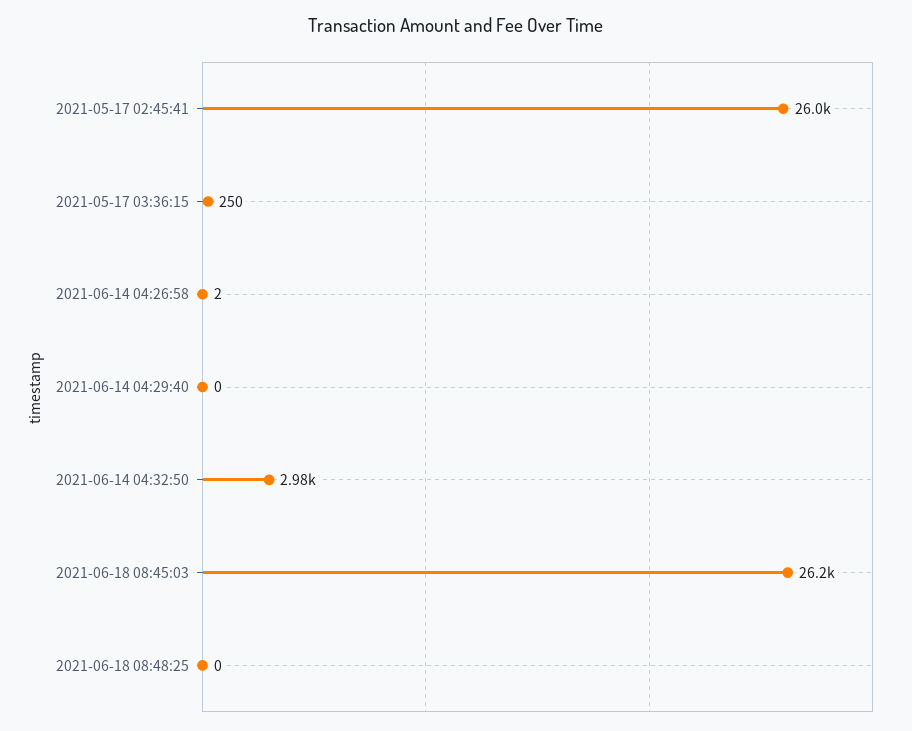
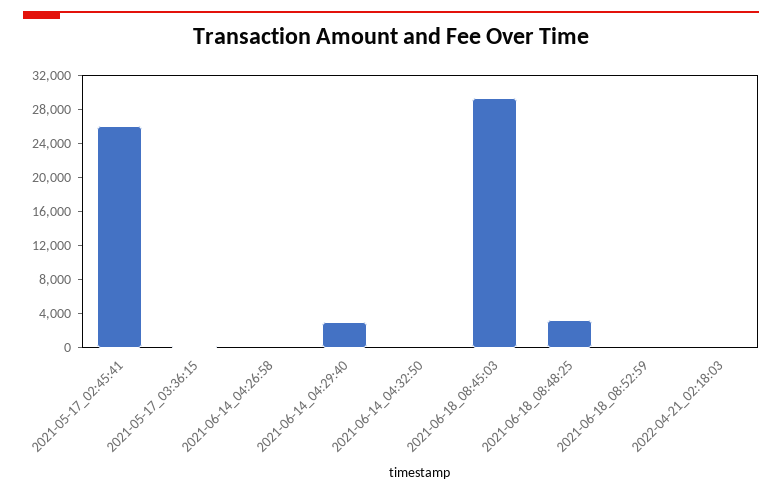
2021-06-14 04:29:40: 0 -> 3000
2021-06-14 04:32:50: 2980 -> 0
2021-06-18 08:45:03: 26200 -> 29000
2021-06-18 08:48:25: 0 -> 3000
2021-06-18_08:52:59: none -> 0
2022-04-21_02:18:03: none -> 0

